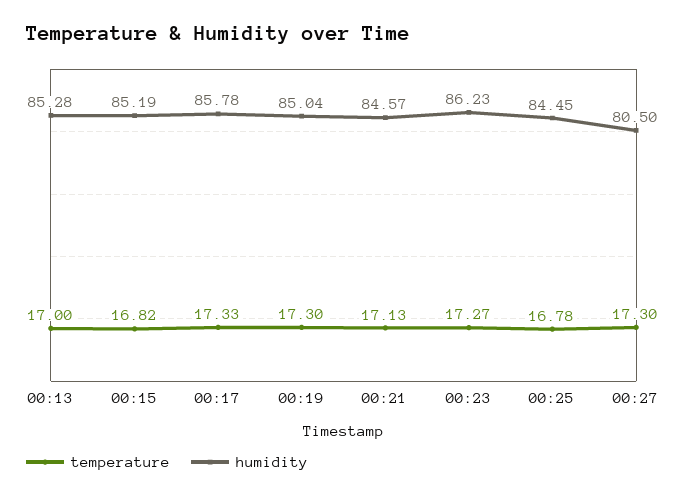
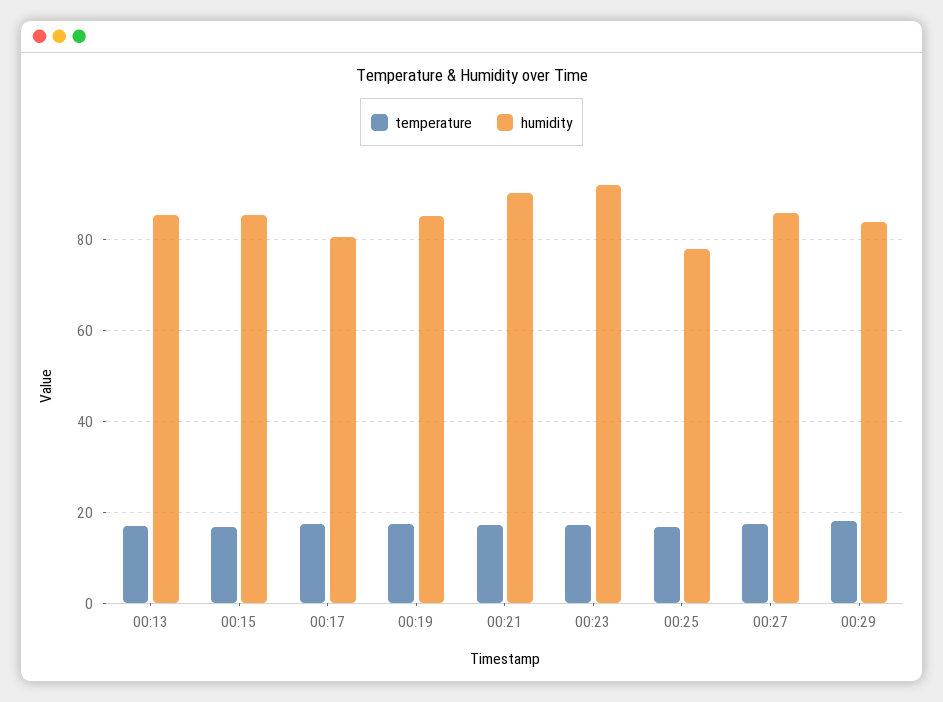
humidity, 00:17: 85.78 -> 80
humidity, 00:21: 84.57 -> 90
humidity, 00:23: 86.23 -> 92
humidity, 00:25: 84.45 -> 78
humidity, 00:27: 80.5 -> 86
temperature, 00:29: none -> 18
humidity, 00:29: none -> 84

